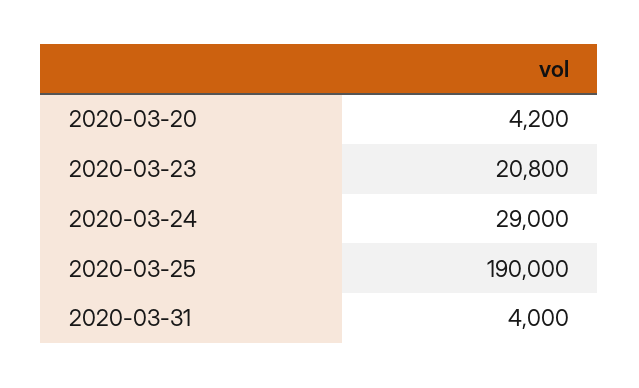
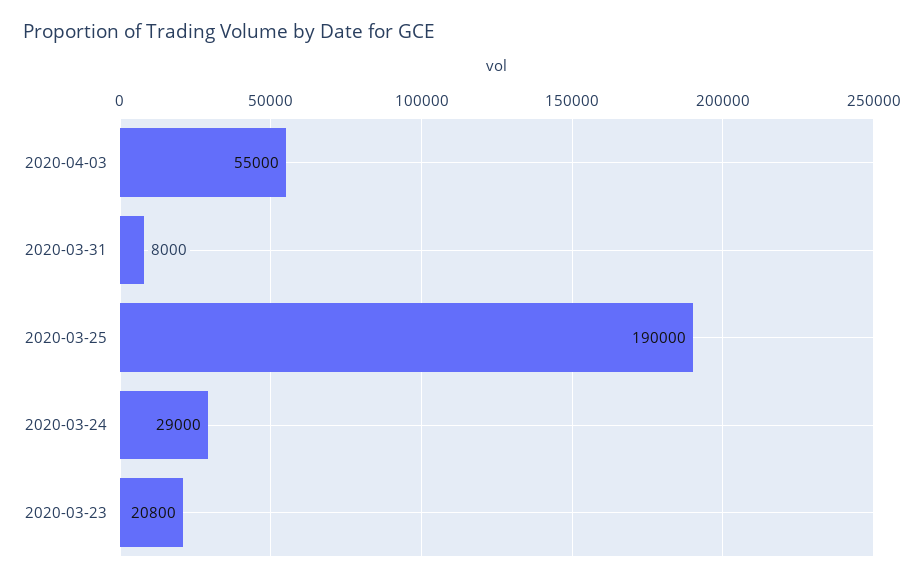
2020-03-20: 4200 -> none
2020-03-31: 4000 -> 8000
2020-04-03: none -> 55000

